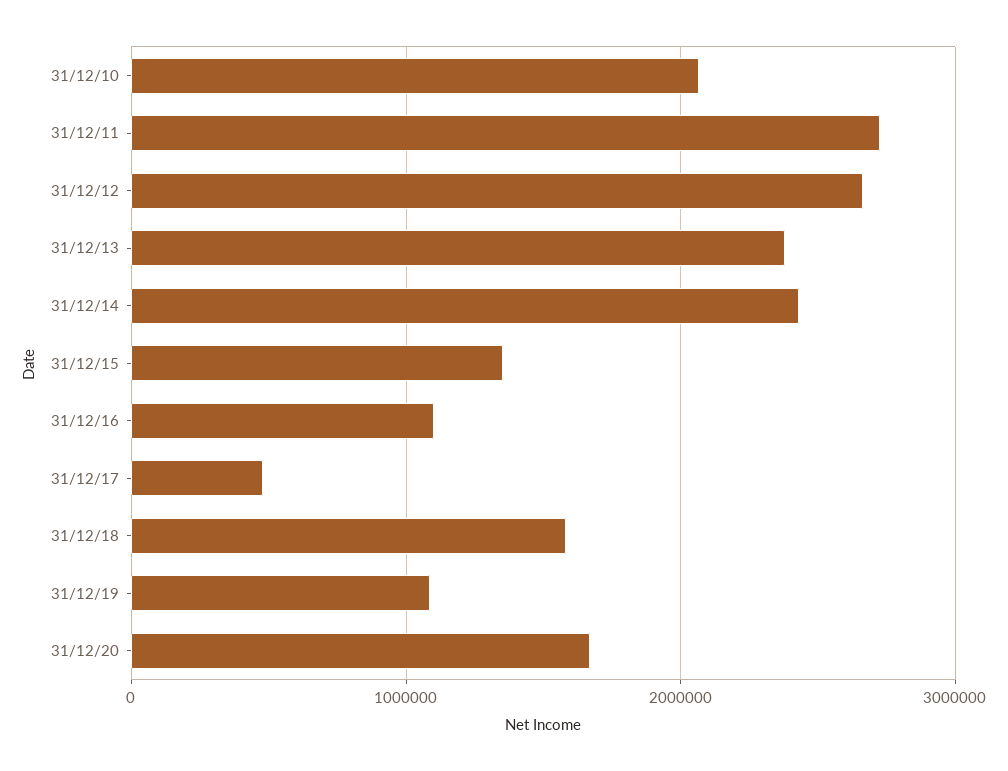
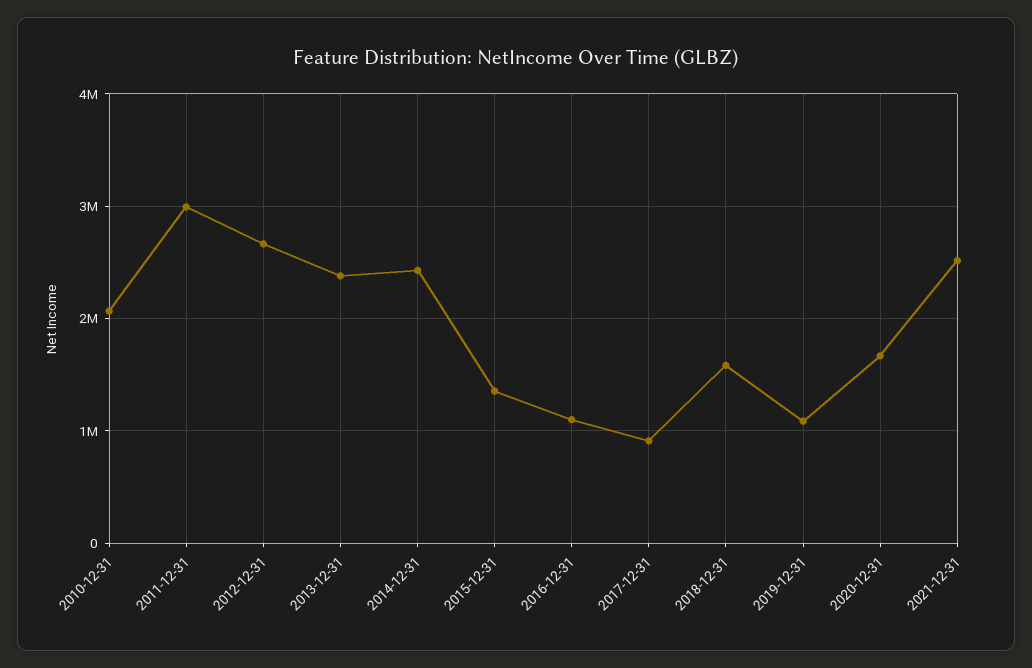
31/12/11: 2700000 -> 3000000
31/12/17: 500000 -> 900000
2021-12-31: none -> 2500000

